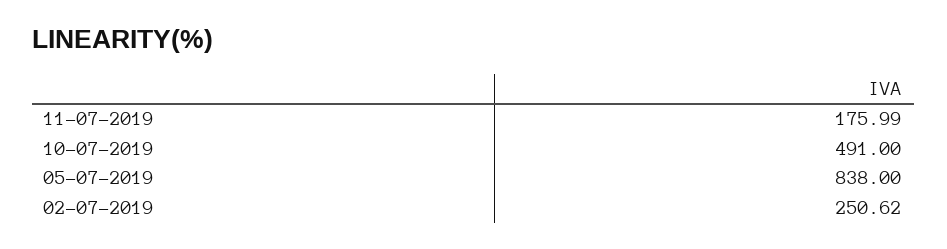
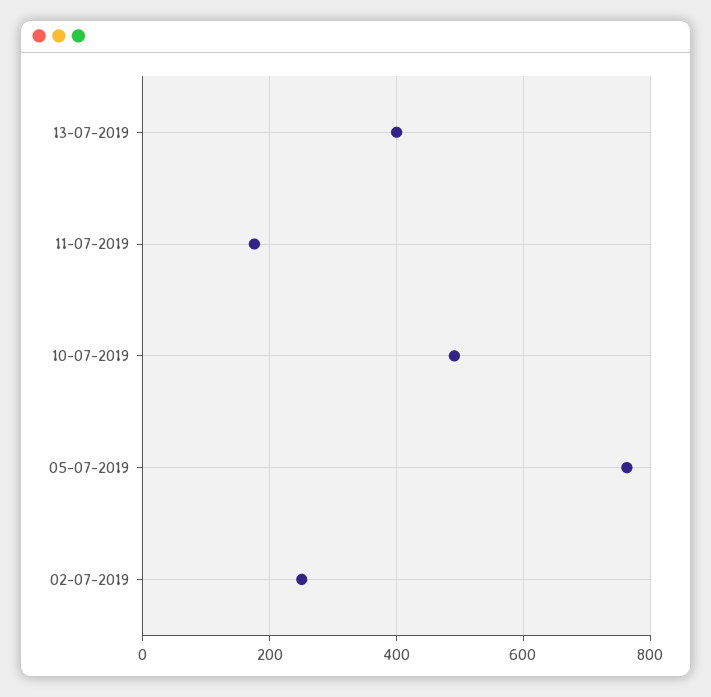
05-07-2019: 838 -> 760
13-07-2019: none -> 400

